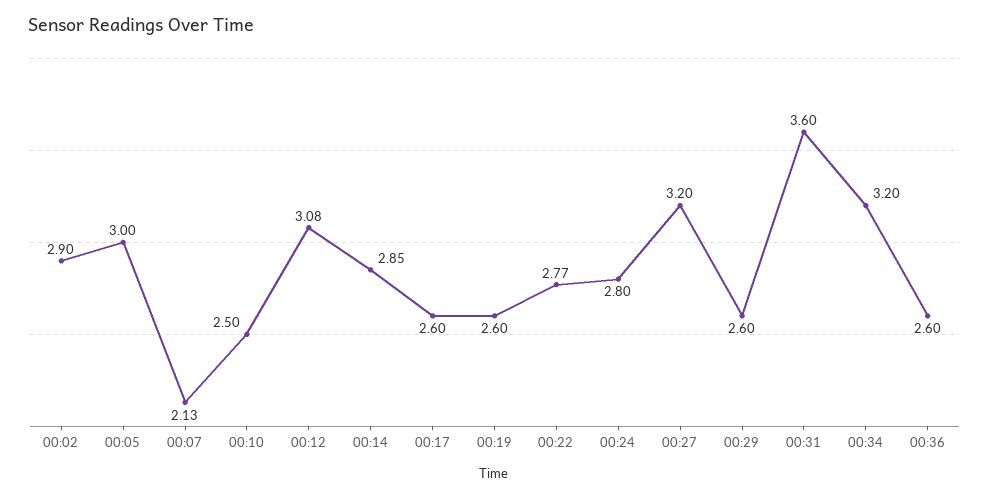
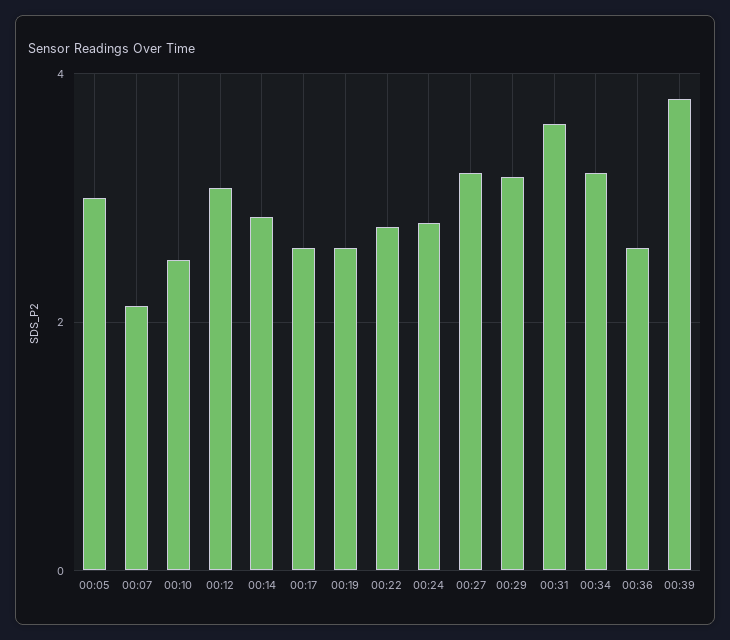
00:02: 2.9 -> none
00:29: 2.6 -> 3.2
00:39: none -> 3.8

